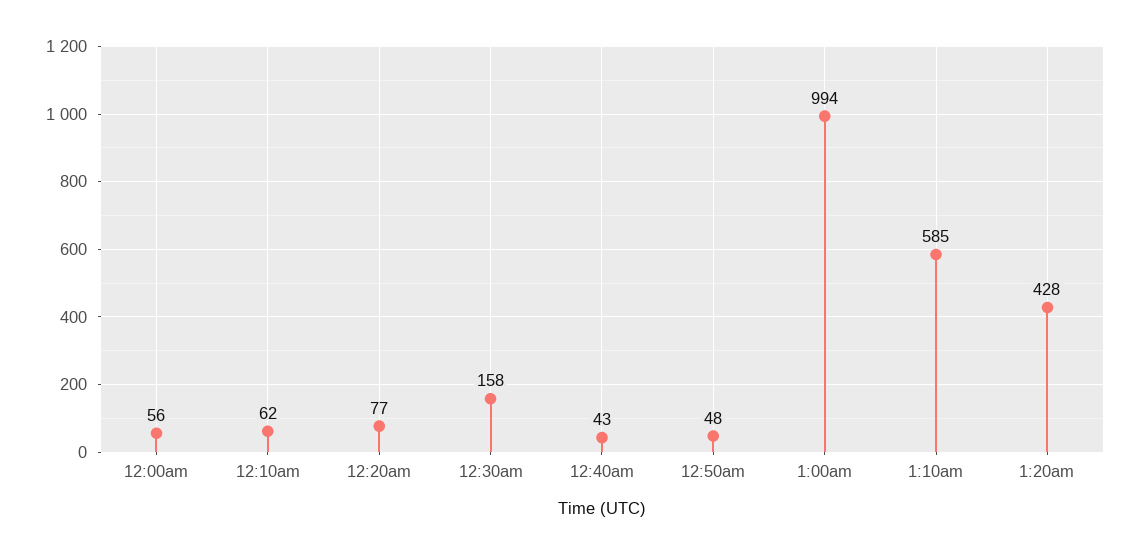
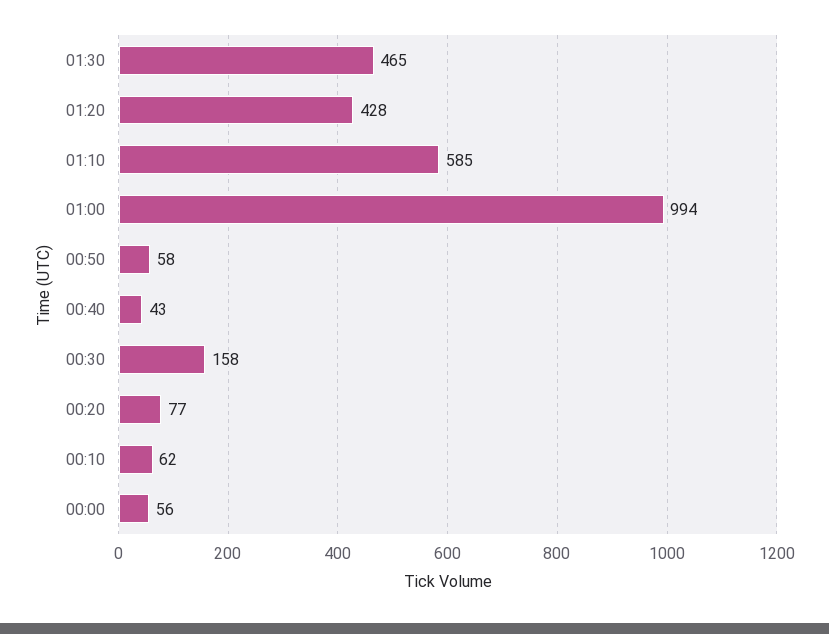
12:50am: 48 -> 58
01:30: none -> 465

